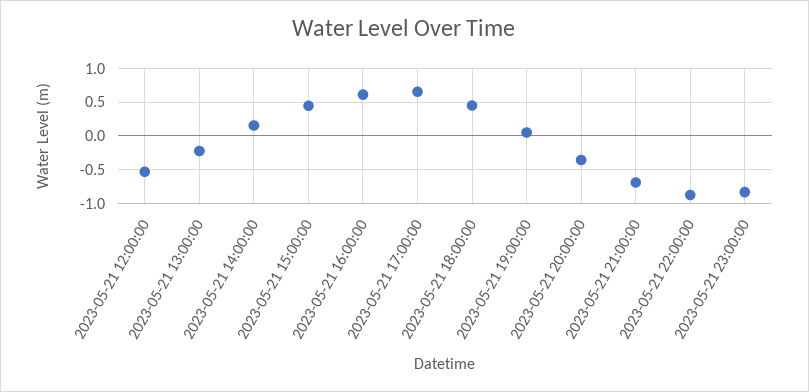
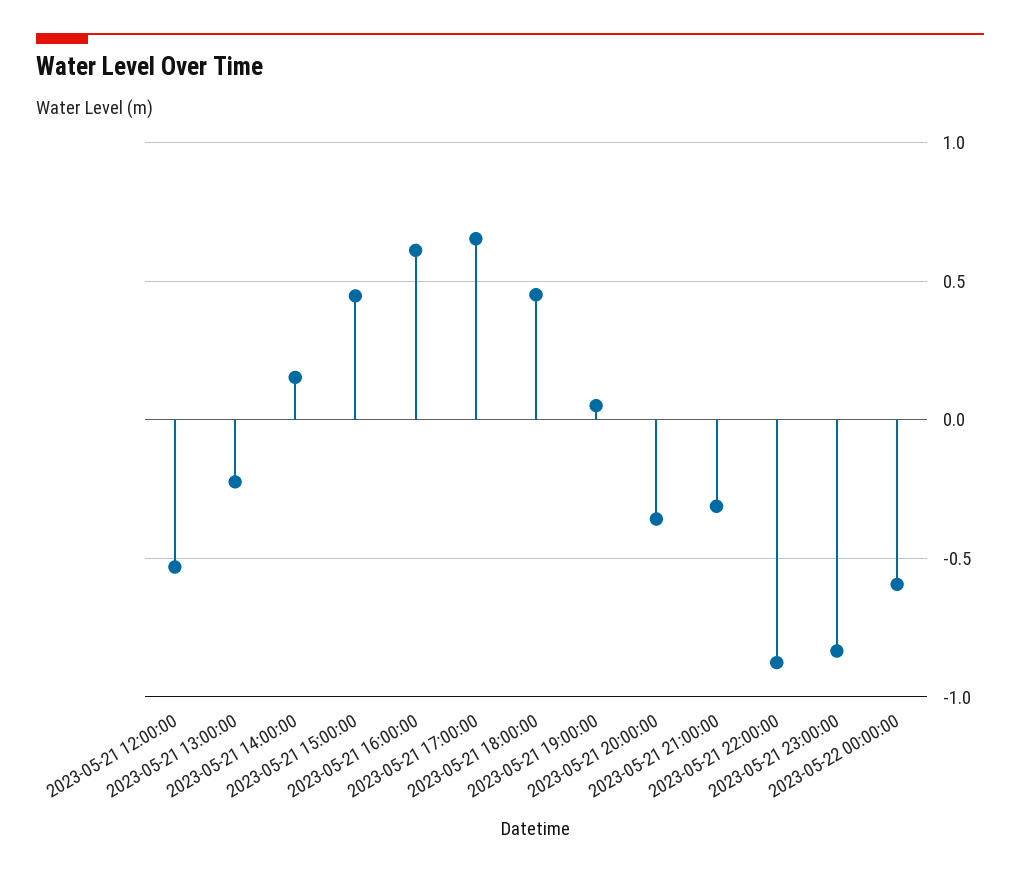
2023-05-21 21:00:00: -0.7 -> -0.3
2023-05-22 00:00:00: none -> -0.6

